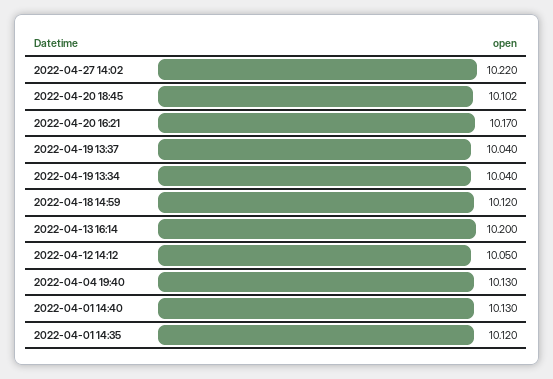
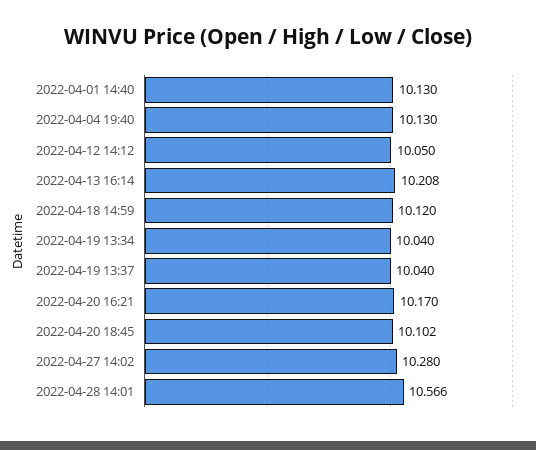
2022-04-27 14:02: 10.22 -> 10.28
2022-04-13 16:14: 10.2 -> 10.208
2022-04-01 14:35: 10.12 -> none
2022-04-28 14:01: none -> 10.566

